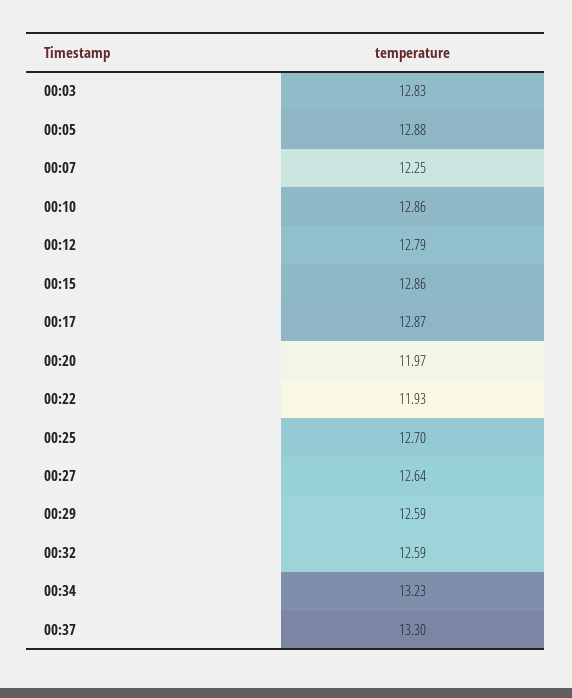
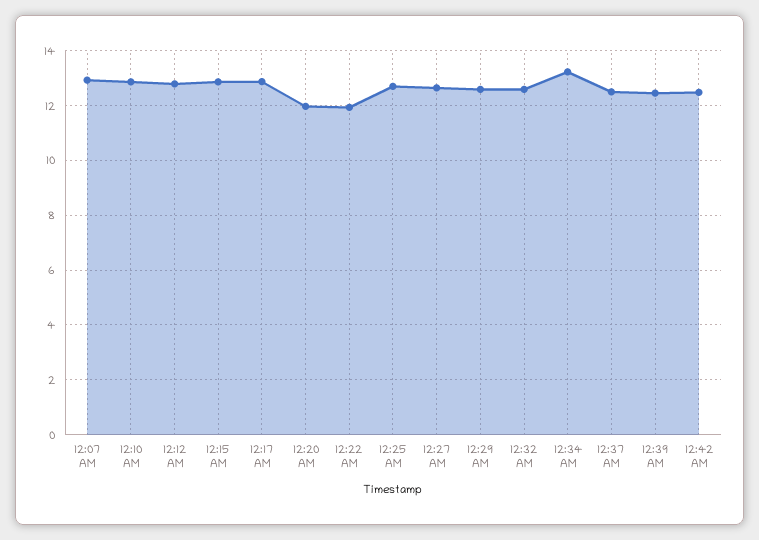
00:03: 12.83 -> none
00:05: 12.88 -> none
00:07: 12.25 -> 13
00:37: 13.3 -> 12.5
12:39 AM: none -> 12.5
12:42 AM: none -> 12.5

